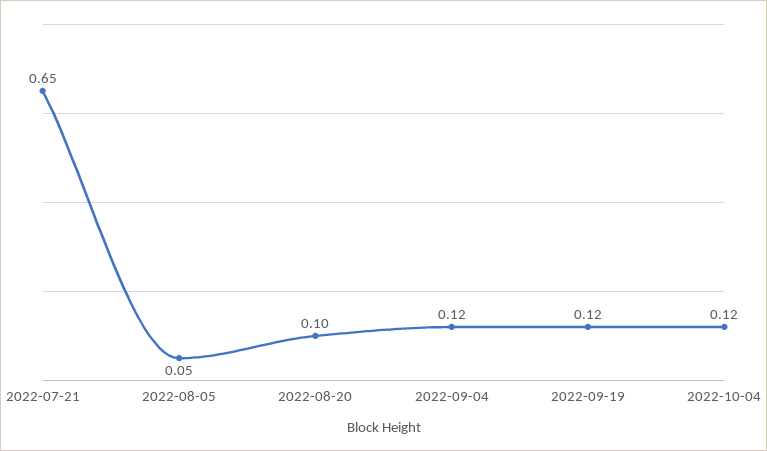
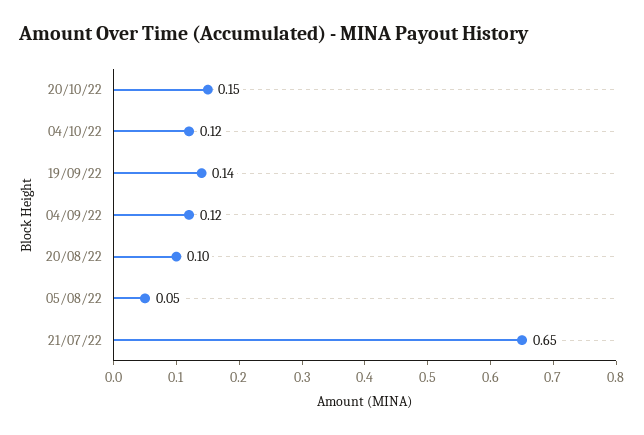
2022-09-19: 0.12 -> 0.14
20/10/22: none -> 0.15

